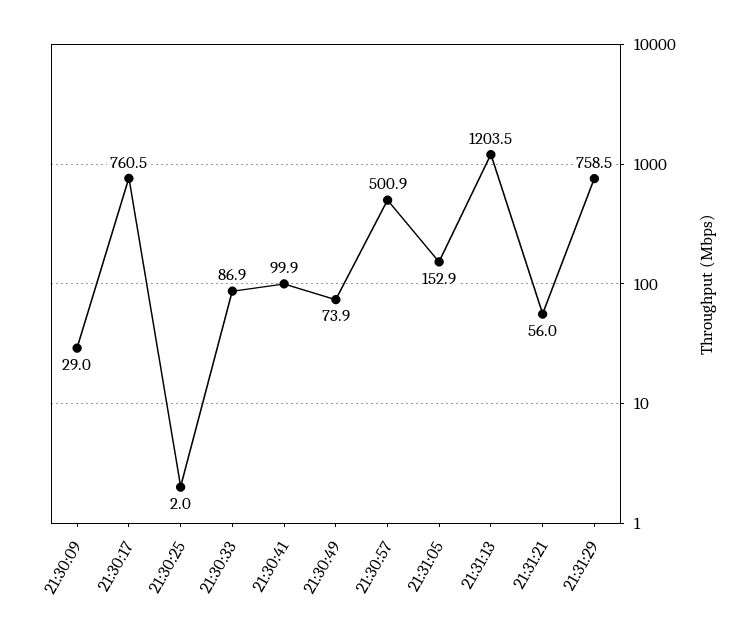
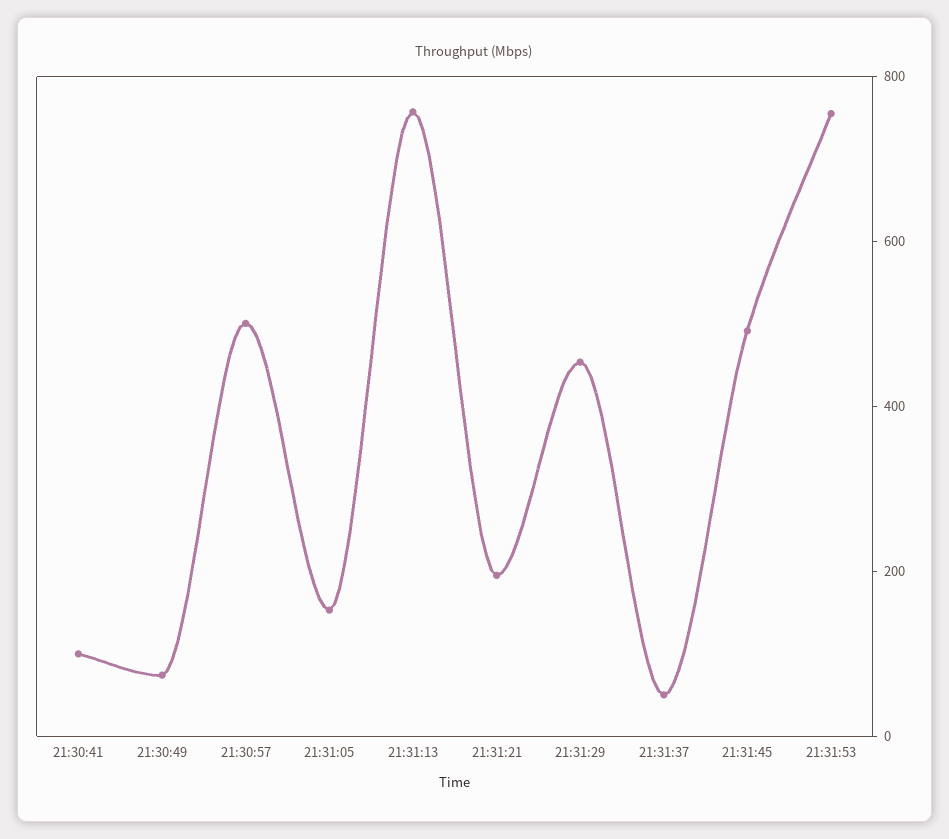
21:30:09: 29 -> none
21:30:17: 760.5 -> none
21:30:25: 2 -> none
21:30:33: 86.9 -> none
21:31:13: 1203.5 -> 750
21:31:21: 56 -> 200
21:31:29: 758.5 -> 450
21:31:37: none -> 50
21:31:45: none -> 500
21:31:53: none -> 750

